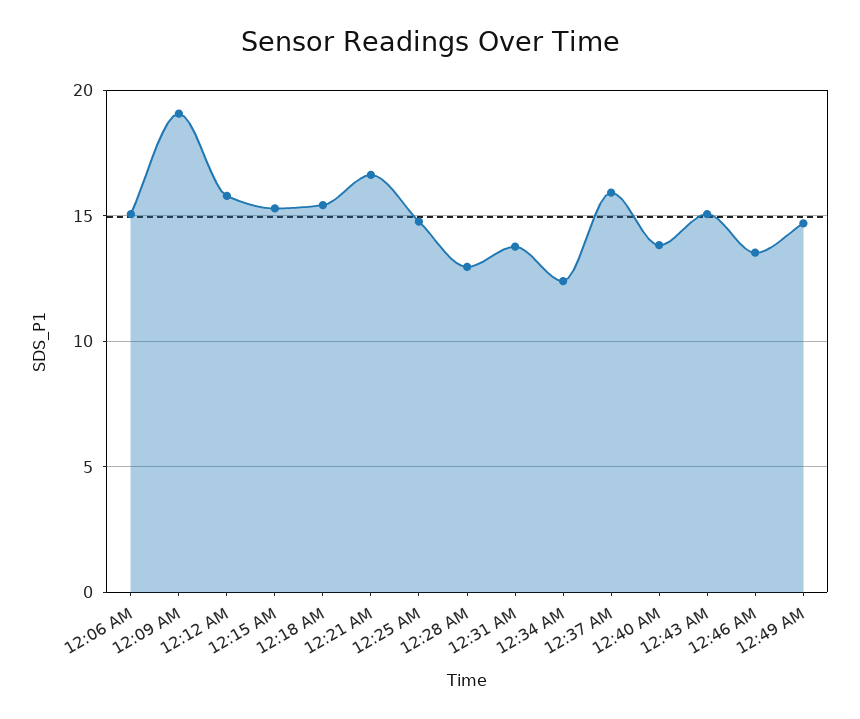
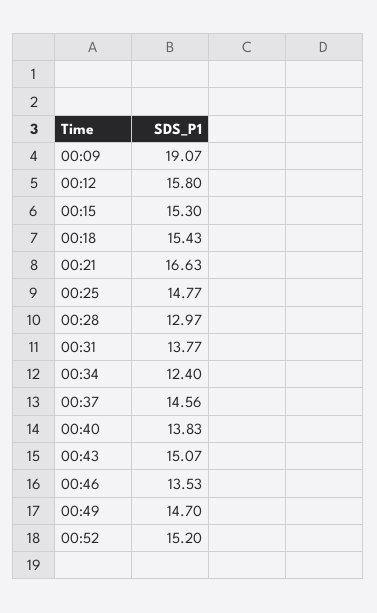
12:06 AM: 15 -> none
12:37 AM: 16 -> 14.56
00:52: none -> 15.2

